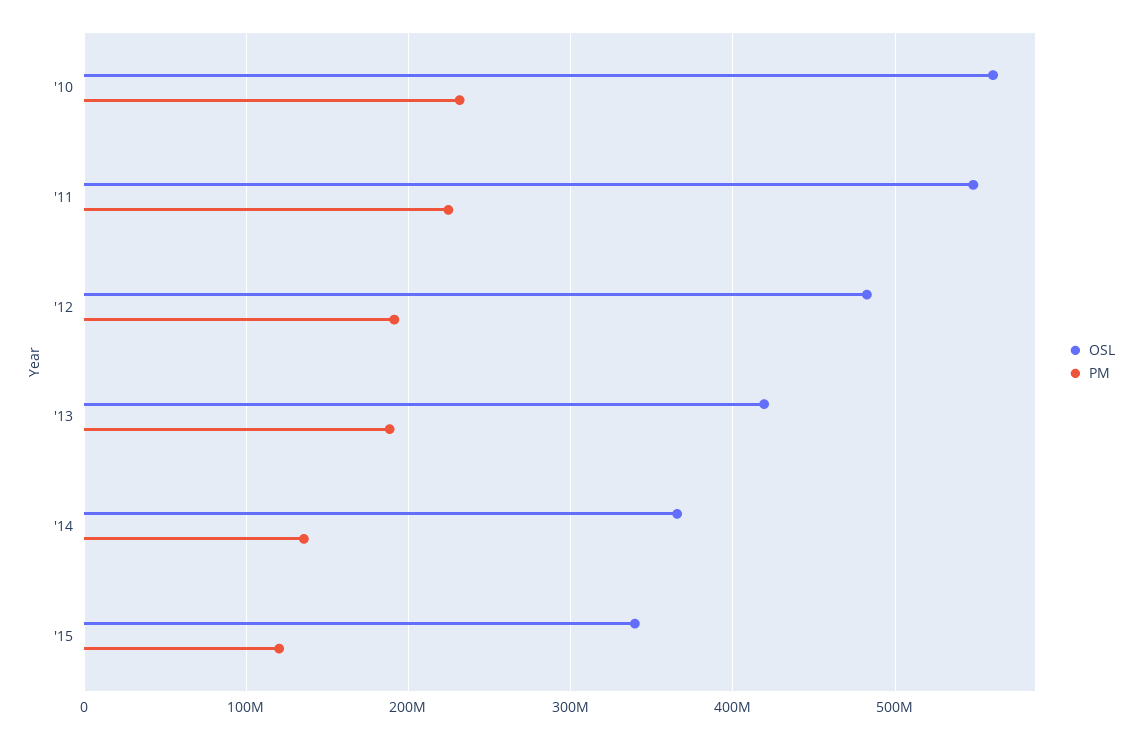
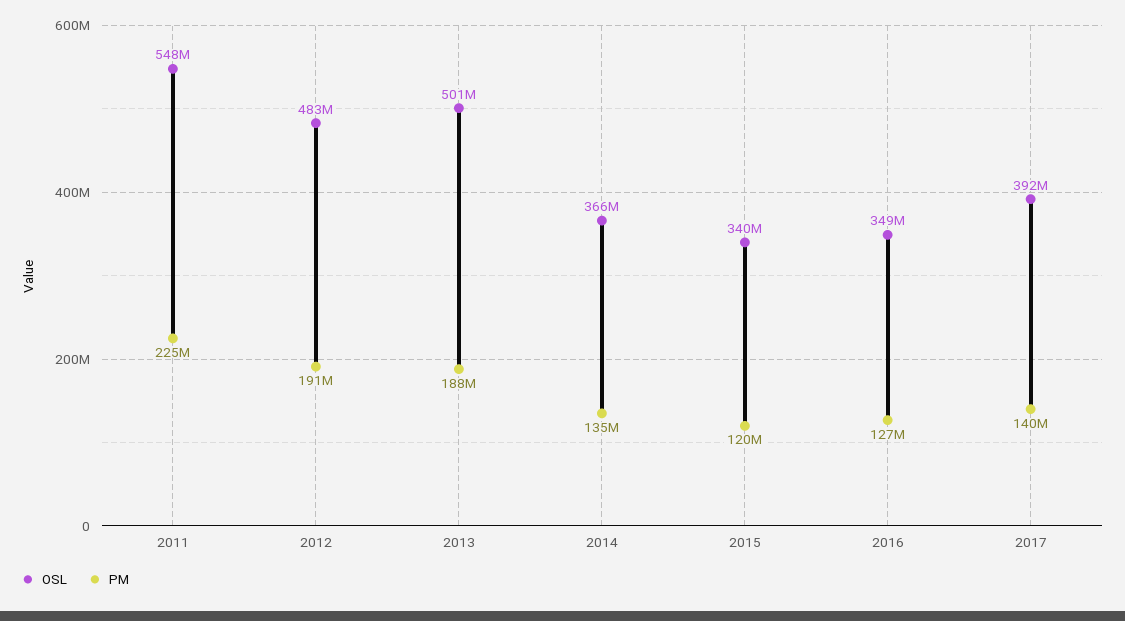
OSL, '10: 560000000 -> none
PM, '10: 230000000 -> none
OSL, '13: 420000000 -> 501000000
OSL, 2016: none -> 349000000
PM, 2016: none -> 127000000
OSL, 2017: none -> 392000000
PM, 2017: none -> 140000000

